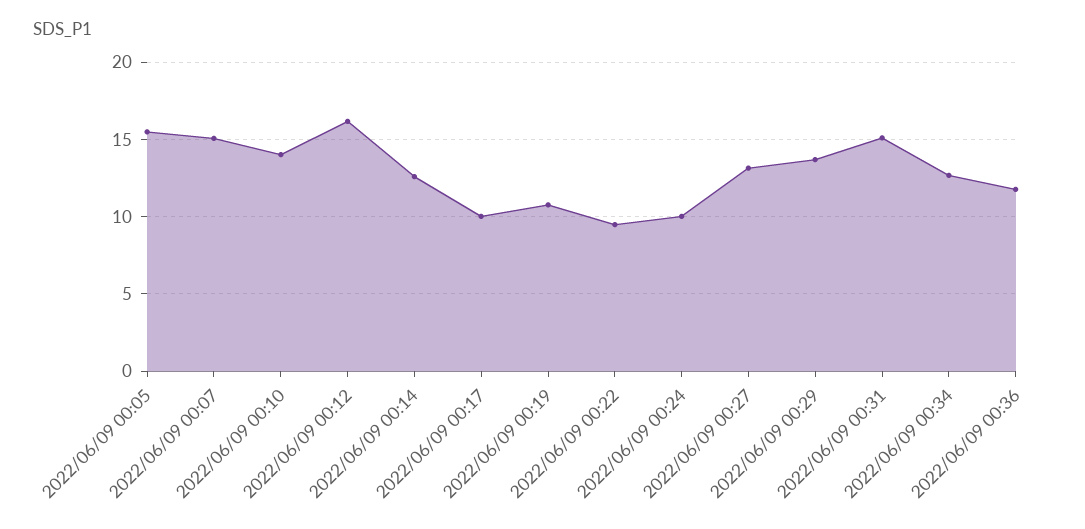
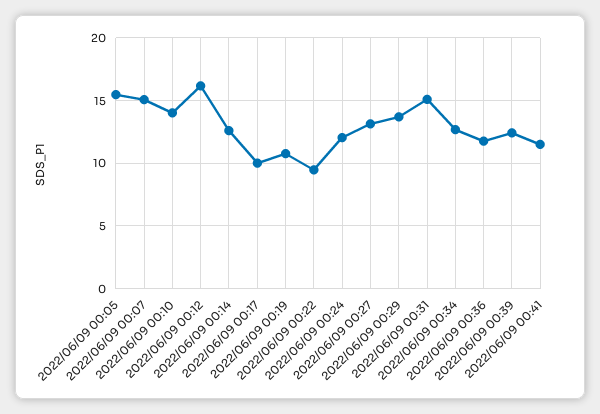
2022/06/09 00:24: 10 -> 12
2022/06/09 00:39: none -> 12.5
2022/06/09 00:41: none -> 11.5

